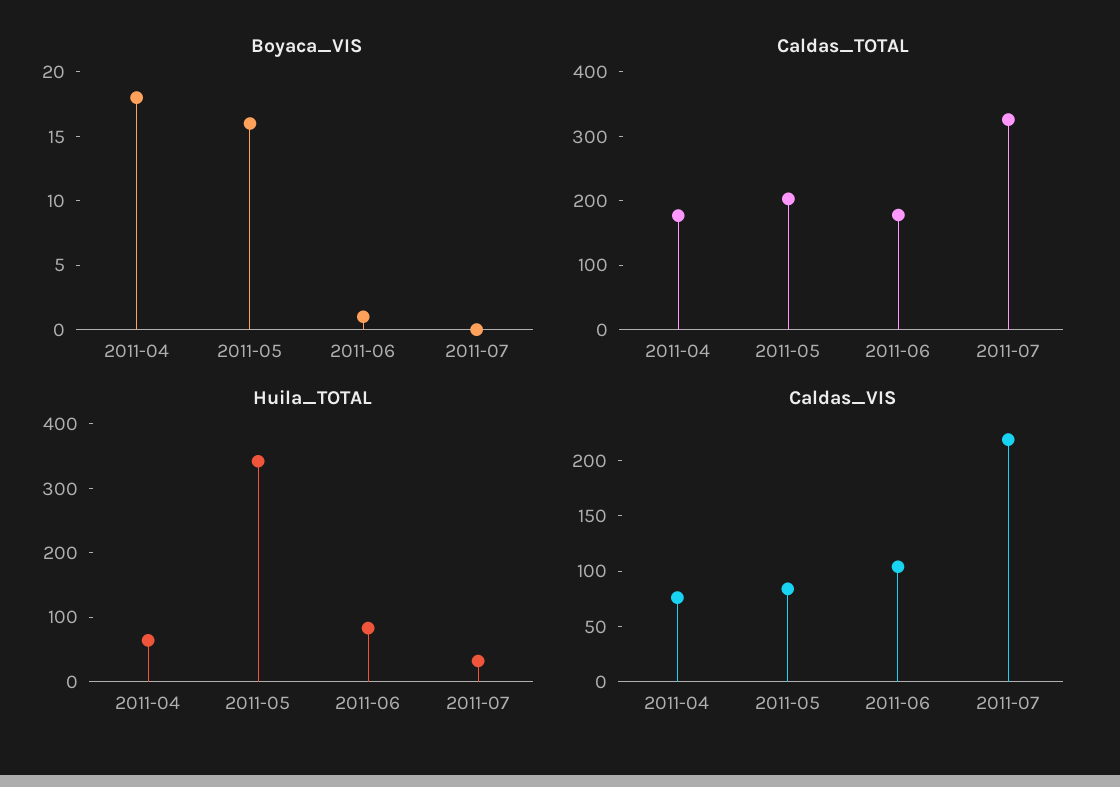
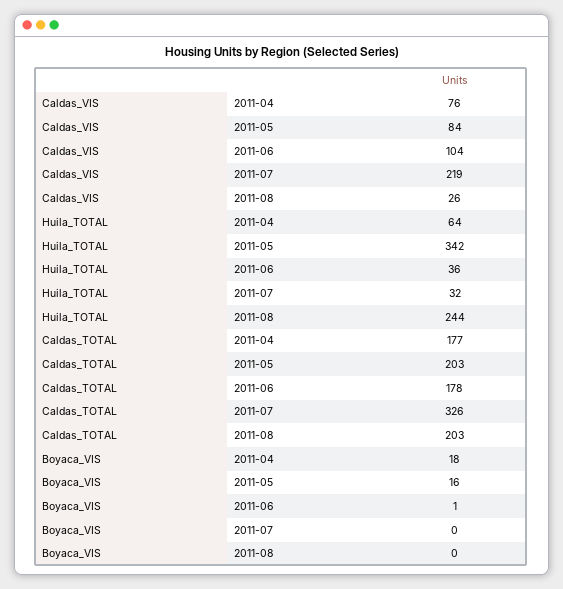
Huila_TOTAL, 2011-06: 80 -> 36
Caldas_VIS, 2011-08: none -> 26
Huila_TOTAL, 2011-08: none -> 244
Caldas_TOTAL, 2011-08: none -> 203
Boyaca_VIS, 2011-08: none -> 0

